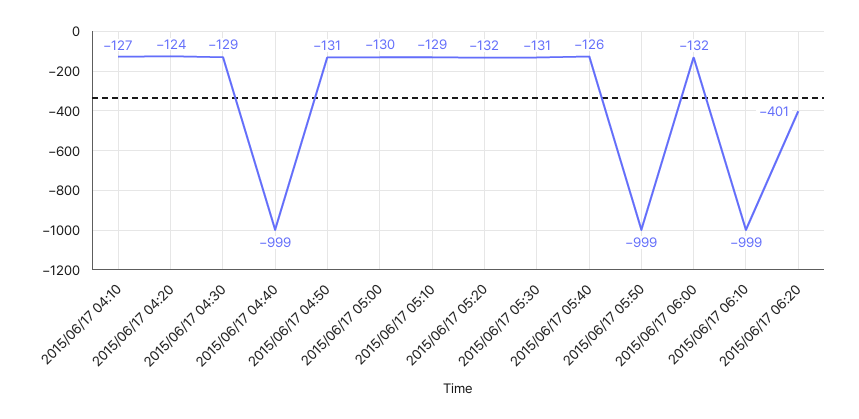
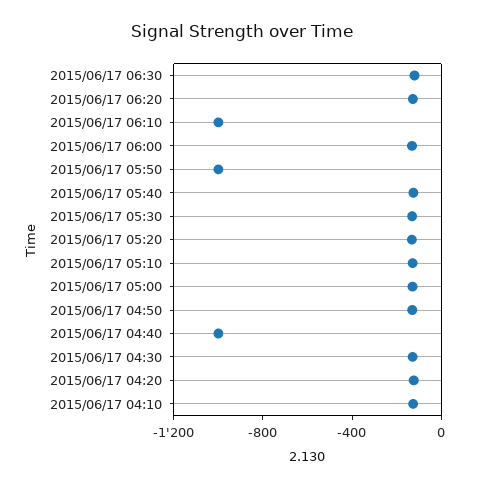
2015/06/17 06:20: -401 -> -100
2015/06/17 06:30: none -> -100

